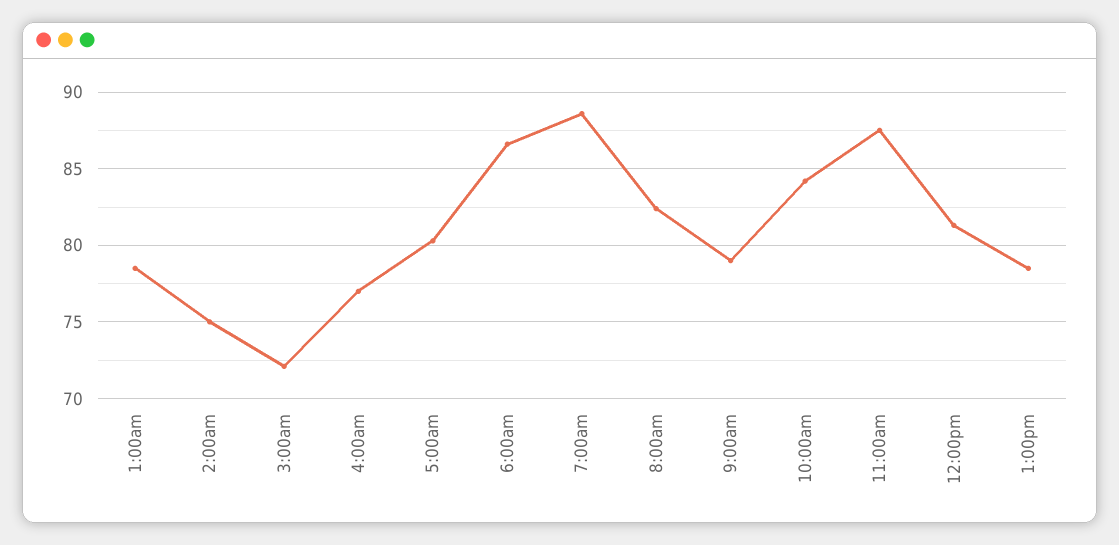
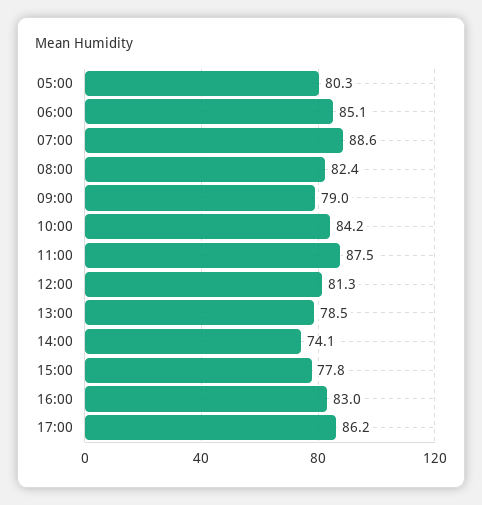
1:00am: 78.5 -> none
2:00am: 75 -> none
3:00am: 72 -> none
4:00am: 77 -> none
6:00am: 86.5 -> 85.1
14:00: none -> 74.1
15:00: none -> 77.8
16:00: none -> 83
17:00: none -> 86.2

